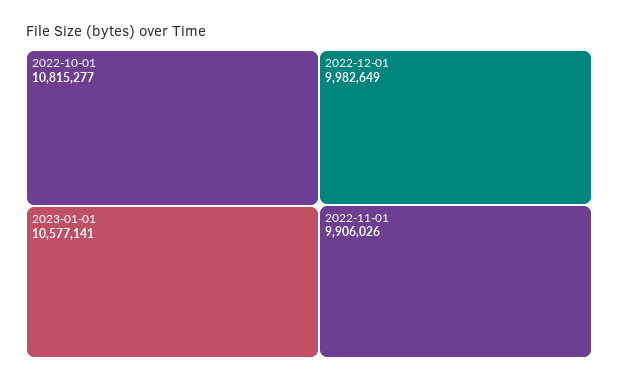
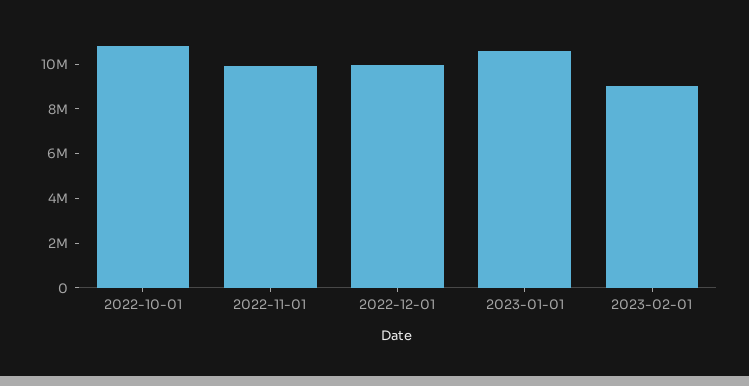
2023-02-01: none -> 9000000

